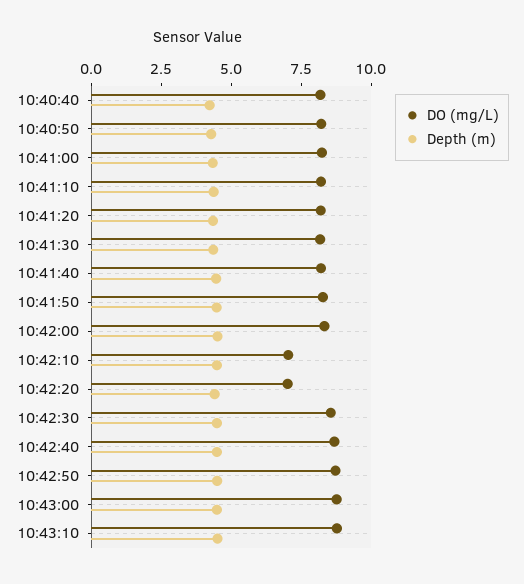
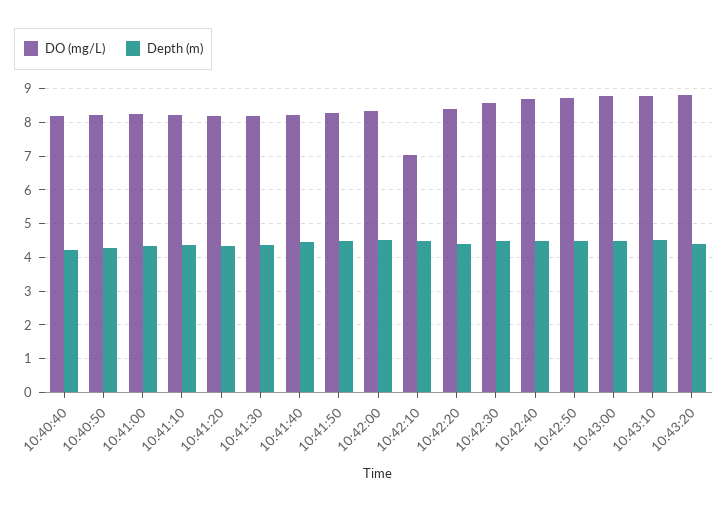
DO (mg/L), 10:42:20: 7 -> 8.4
DO (mg/L), 10:43:20: none -> 8.8
Depth (m), 10:43:20: none -> 4.4

